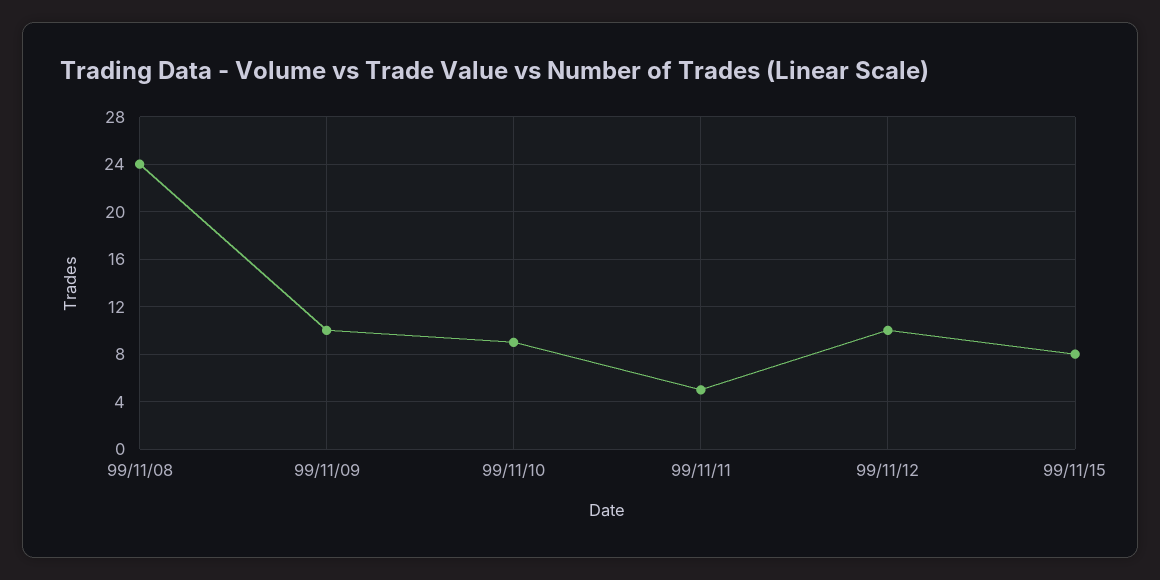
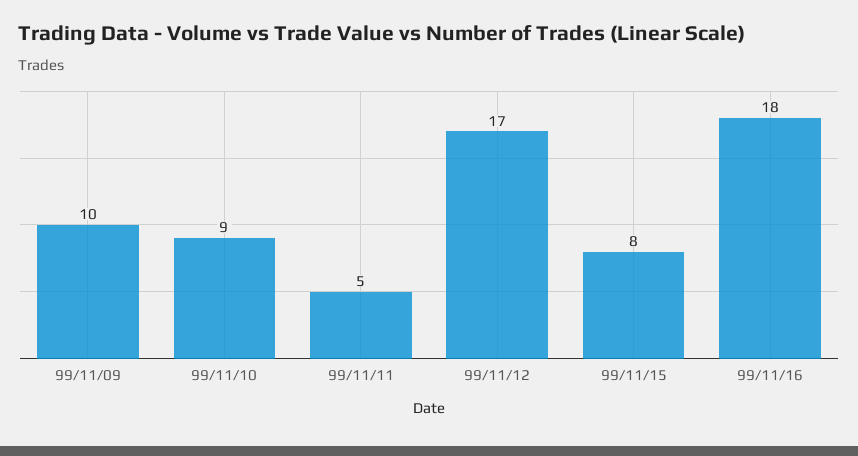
99/11/08: 24 -> none
99/11/12: 10 -> 17
99/11/16: none -> 18

